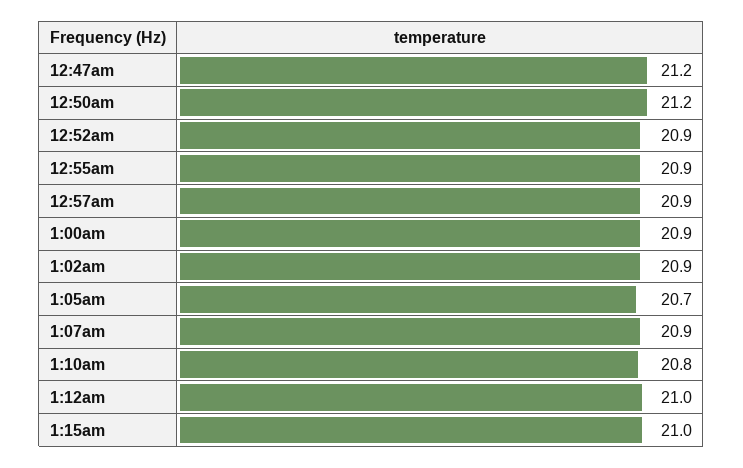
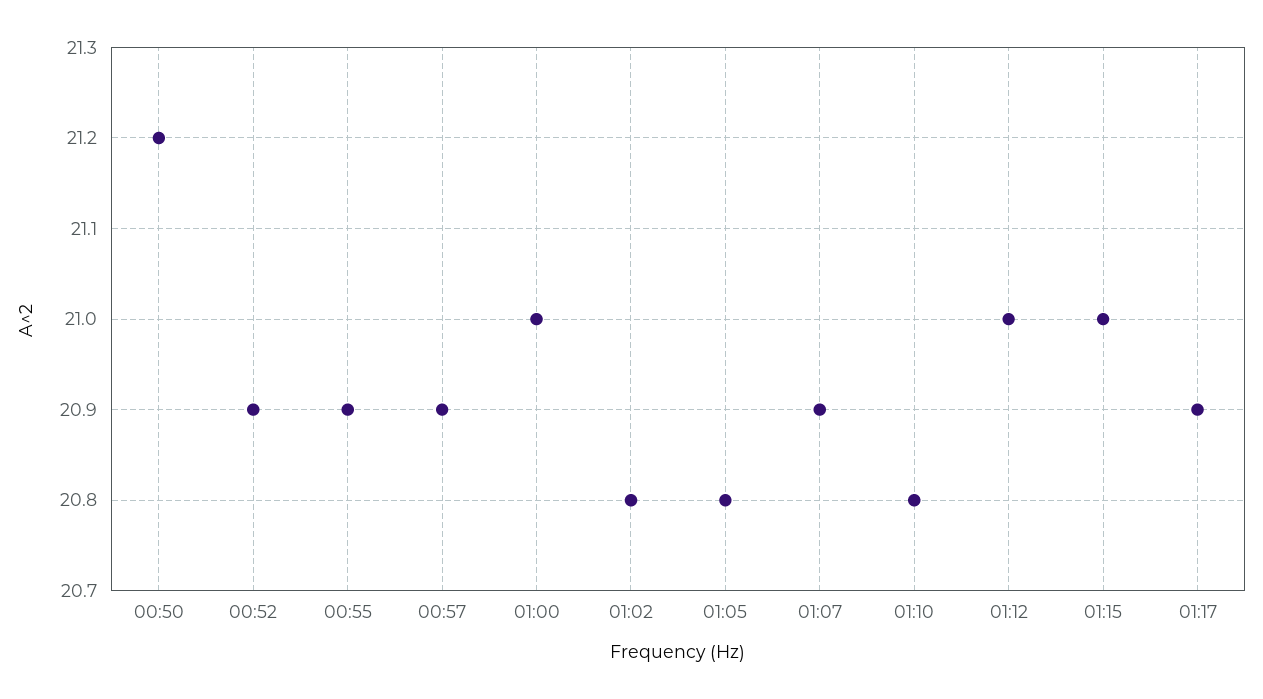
12:47am: 21.2 -> none
1:00am: 20.9 -> 21
1:02am: 20.9 -> 20.8
1:05am: 20.7 -> 20.8
01:17: none -> 20.9

